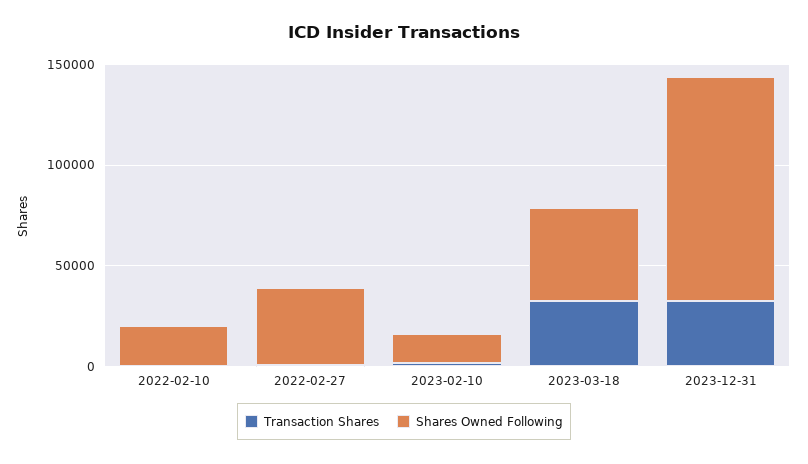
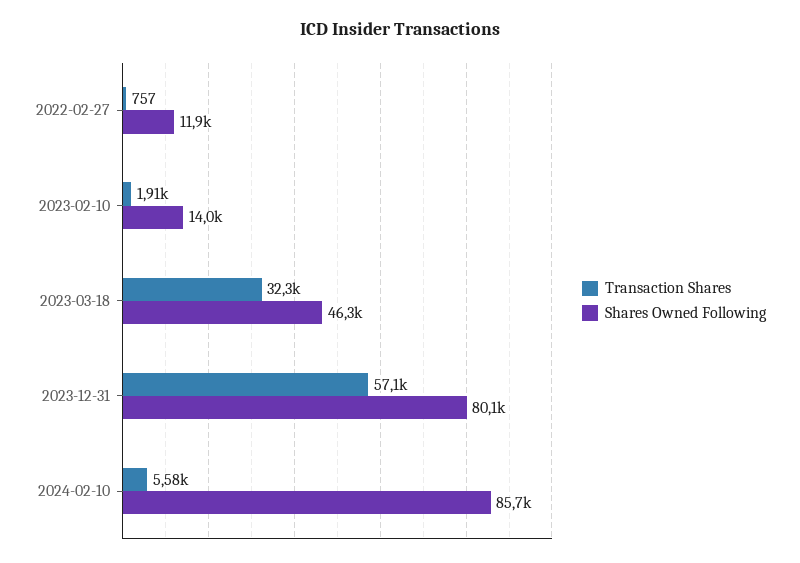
Transaction Shares, 2022-02-10: 0 -> none
Shares Owned Following, 2022-02-10: 20000 -> none
Shares Owned Following, 2022-02-27: 40000 -> 11900
Transaction Shares, 2023-12-31: 30000 -> 57100
Shares Owned Following, 2023-12-31: 110000 -> 80100
Transaction Shares, 2024-02-10: none -> 5580
Shares Owned Following, 2024-02-10: none -> 85700

